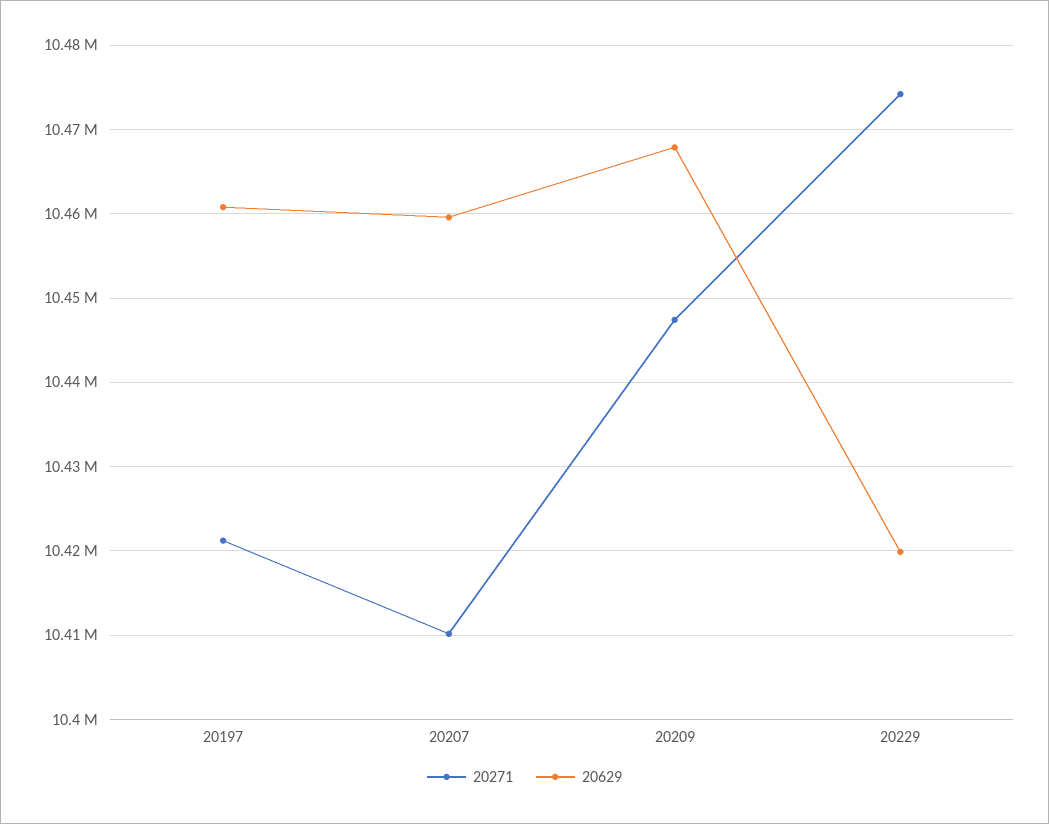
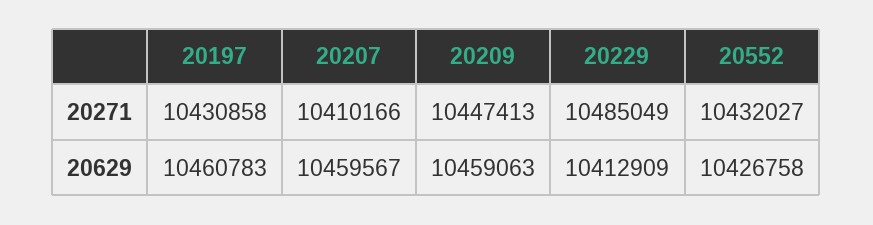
20271, 20197: 10421000 -> 10430858
20629, 20209: 10468000 -> 10459063
20271, 20229: 10474000 -> 10485049
20629, 20229: 10420000 -> 10412909
20271, 20552: none -> 10432027
20629, 20552: none -> 10426758

